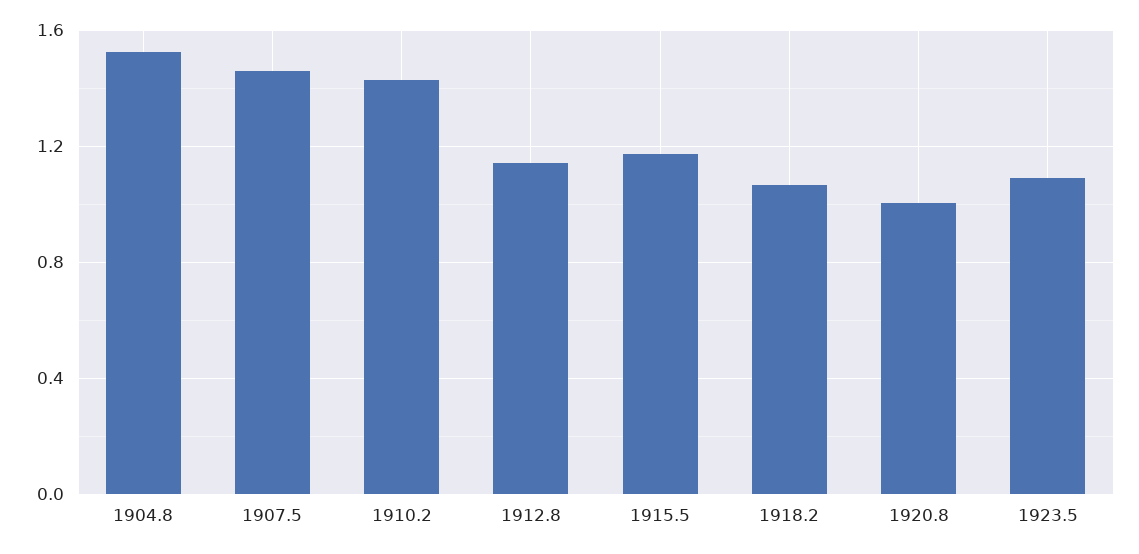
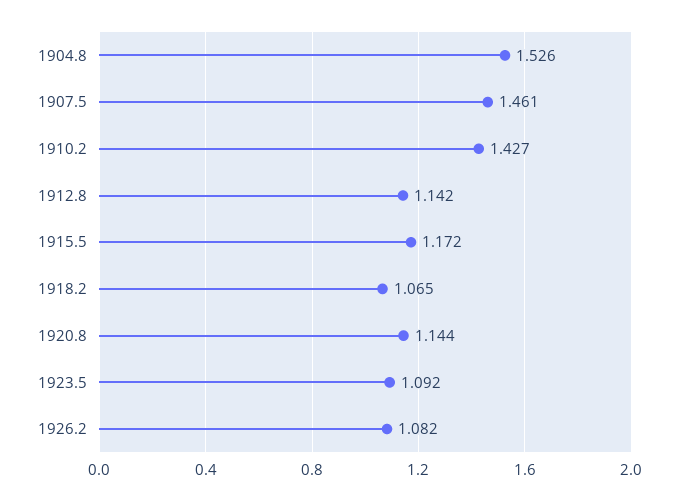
1920.8: 1 -> 1.144
1926.2: none -> 1.082

